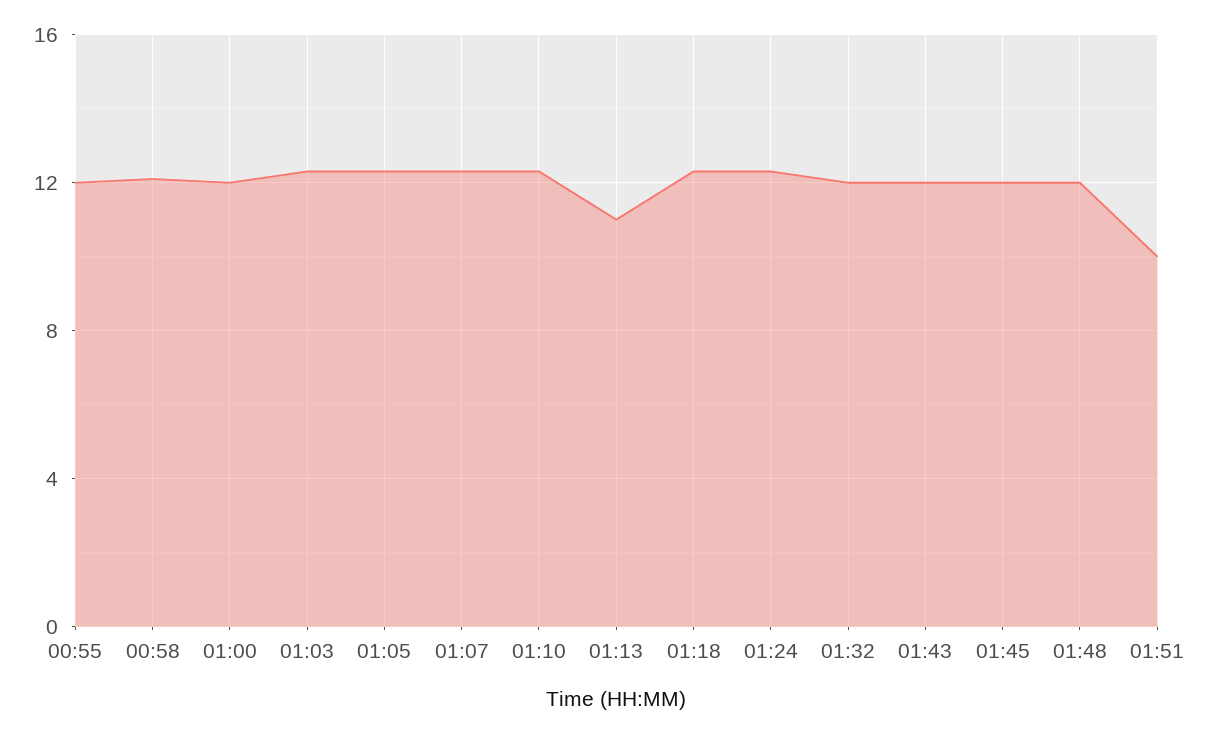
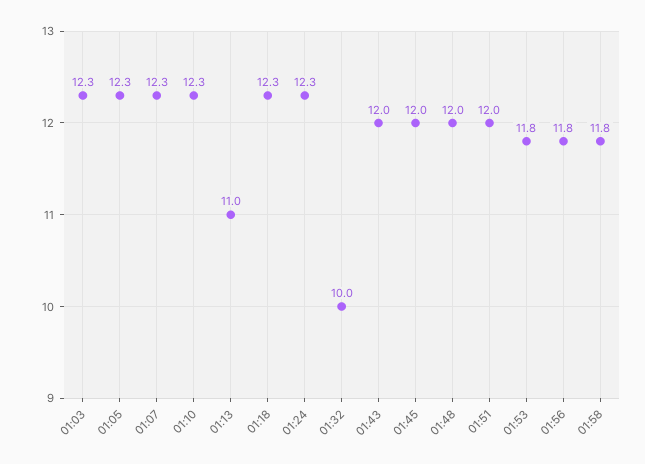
00:55: 12 -> none
00:58: 12 -> none
01:00: 12 -> none
01:32: 12 -> 10
01:51: 10 -> 12
01:53: none -> 11.8
01:56: none -> 11.8
01:58: none -> 11.8

